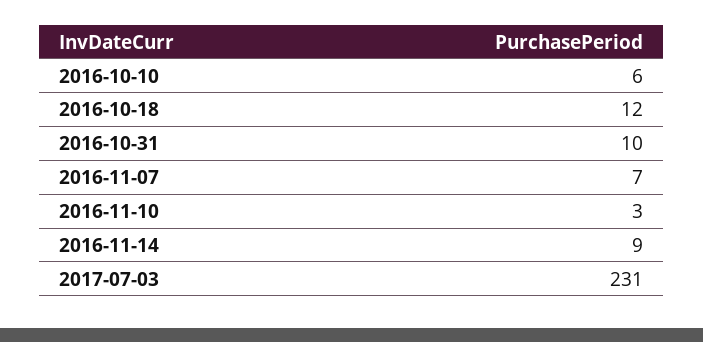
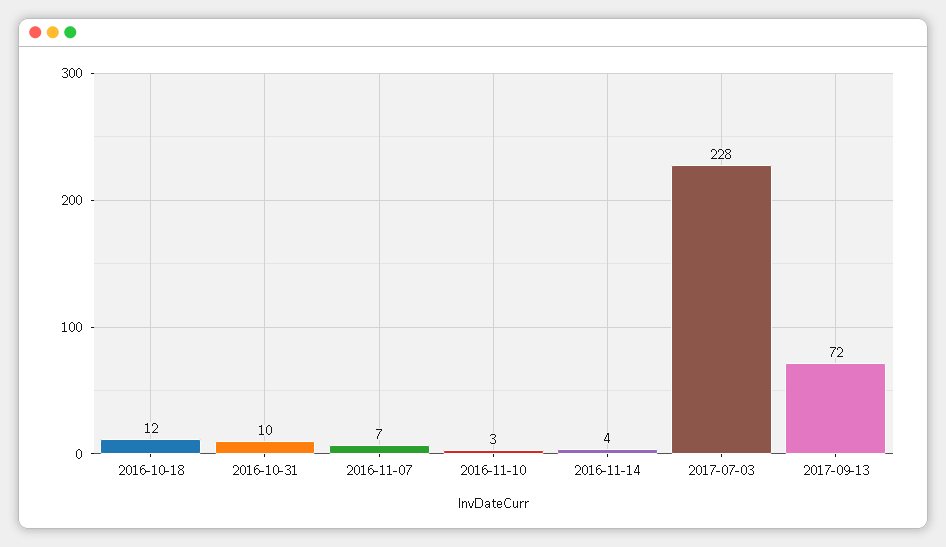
2016-10-10: 6 -> none
2016-11-14: 9 -> 4
2017-07-03: 231 -> 228
2017-09-13: none -> 72

